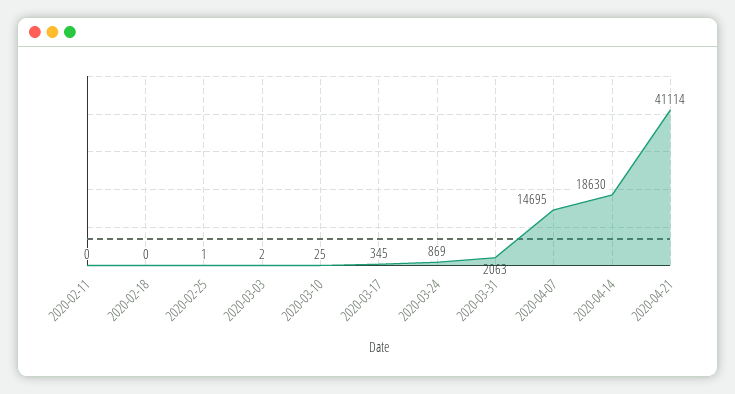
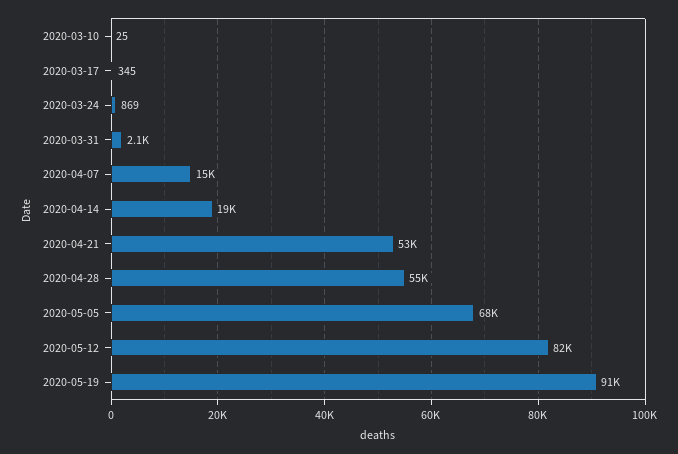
2020-02-11: 0 -> none
2020-02-18: 0 -> none
2020-02-25: 1 -> none
2020-03-03: 2 -> none
2020-04-21: 41114 -> 53000
2020-04-28: none -> 55000
2020-05-05: none -> 68000
2020-05-12: none -> 82000
2020-05-19: none -> 91000

